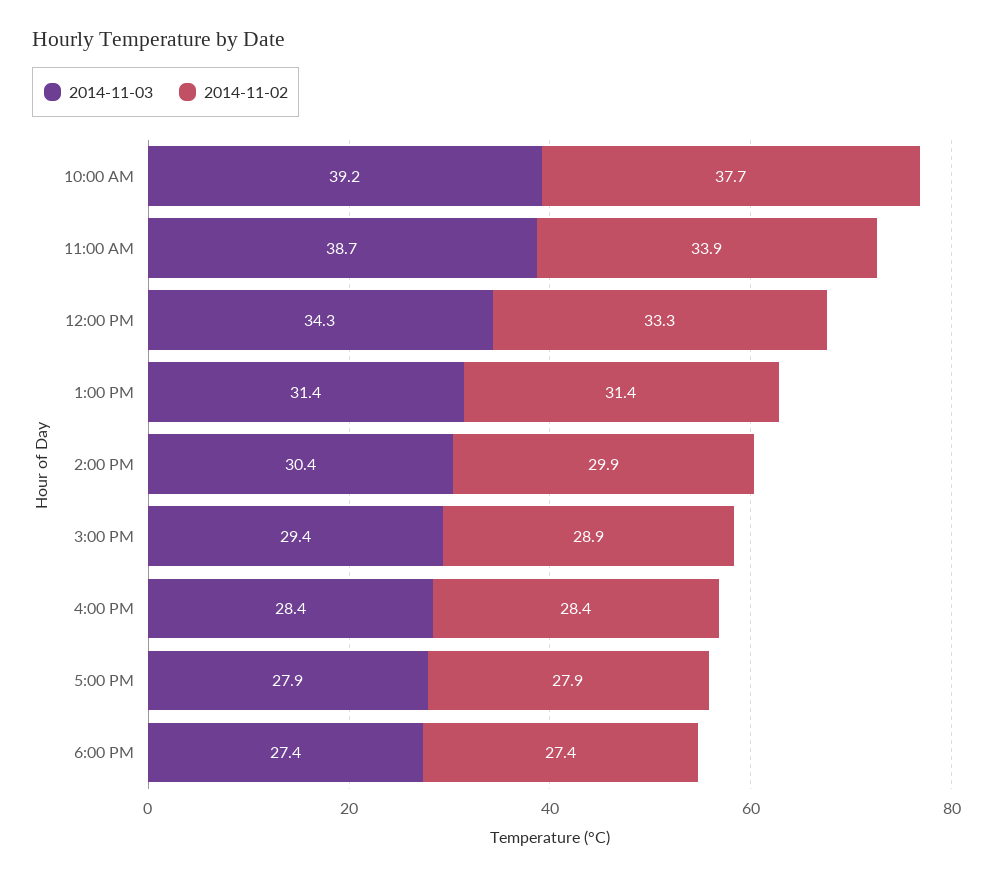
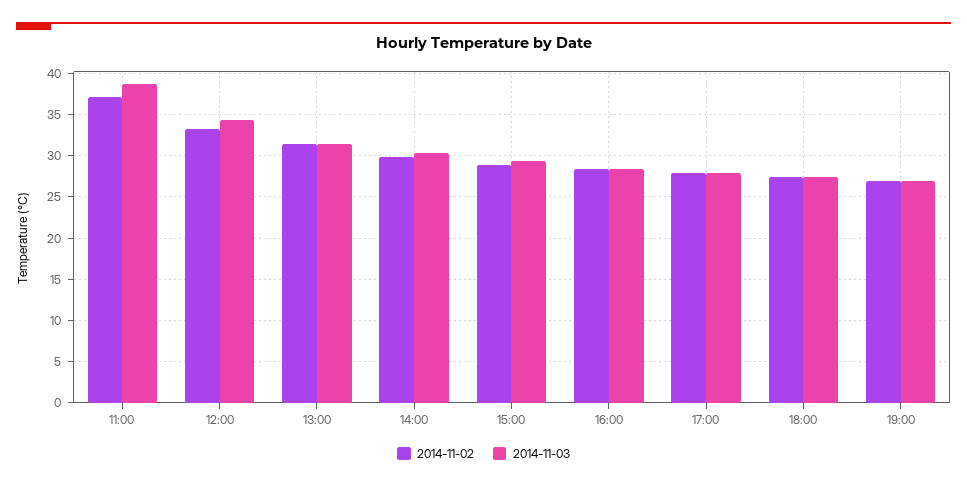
2014-11-03, 10:00 AM: 39.2 -> none
2014-11-02, 10:00 AM: 37.7 -> none
2014-11-02, 11:00 AM: 33.9 -> 37
2014-11-02, 19:00: none -> 27
2014-11-03, 19:00: none -> 27

